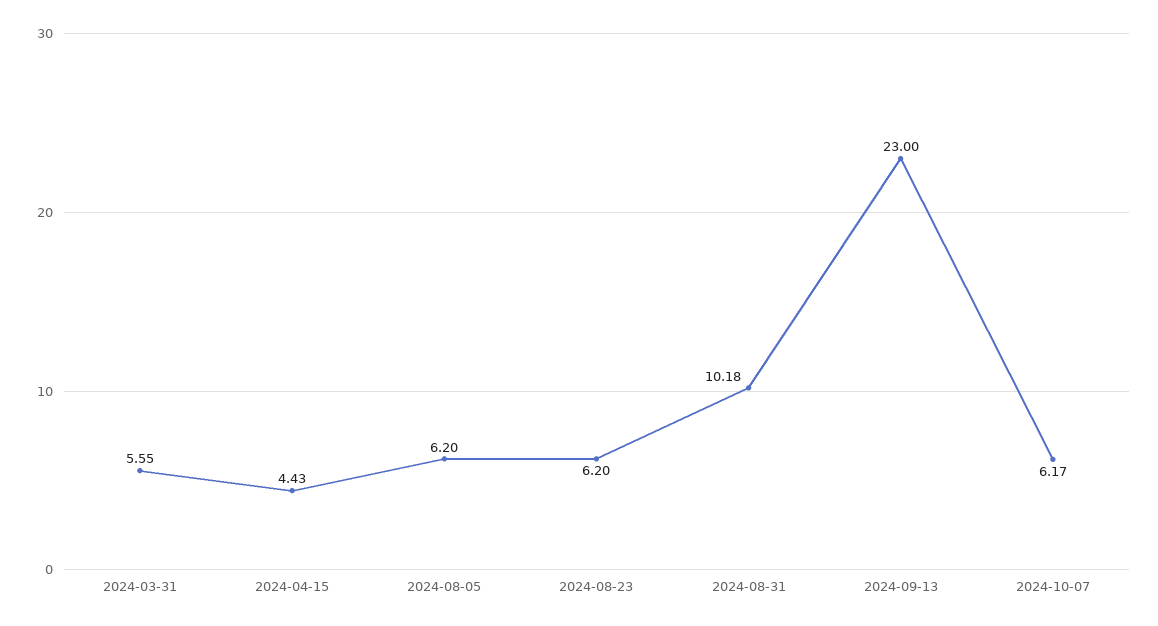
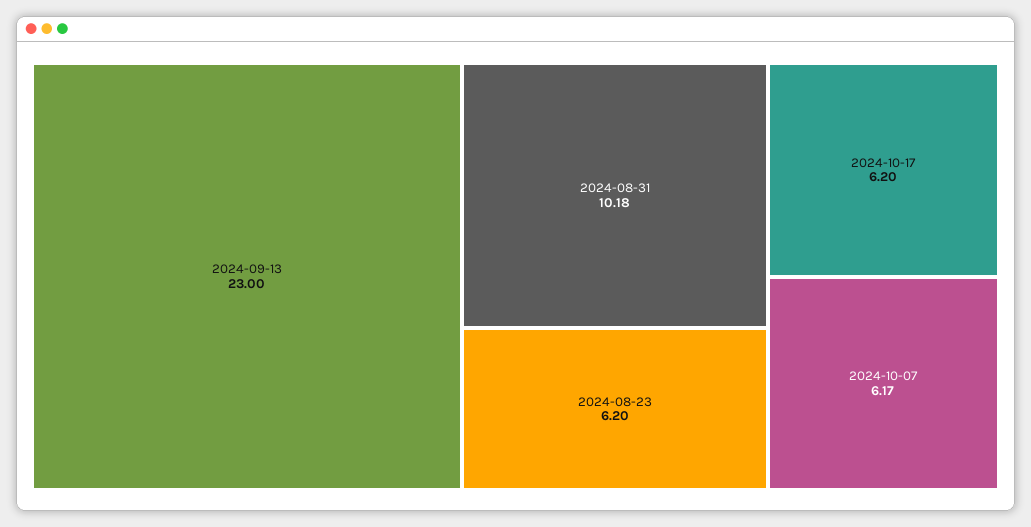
2024-03-31: 5.55 -> none
2024-04-15: 4.43 -> none
2024-08-05: 6.2 -> none
2024-10-17: none -> 6.2

